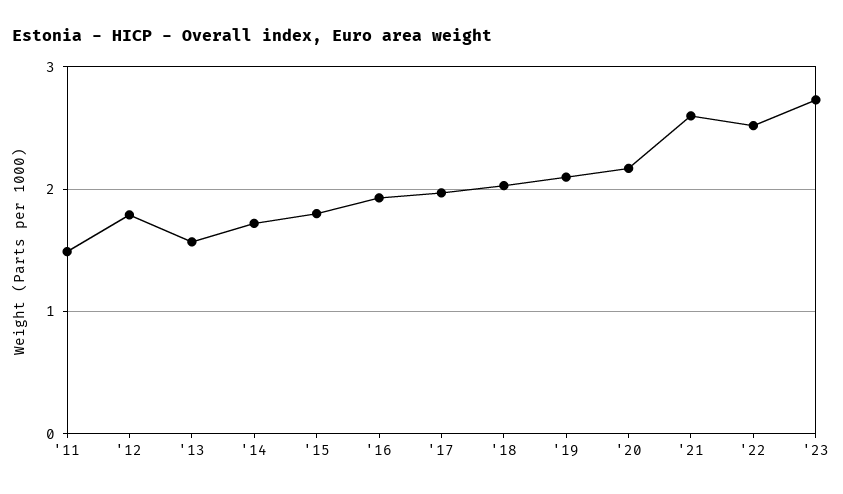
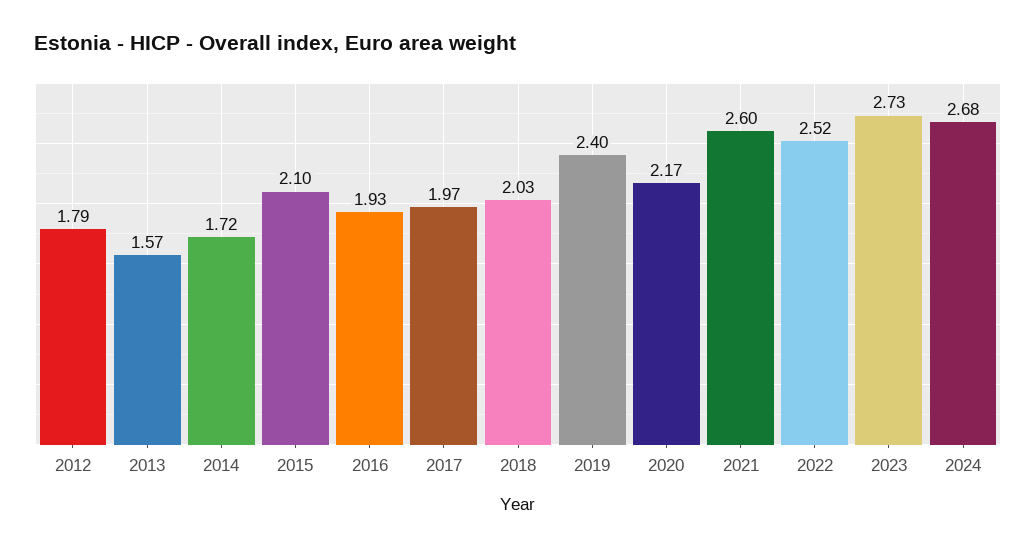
'11: 1.5 -> none
'15: 1.8 -> 2.1
'19: 2.1 -> 2.4
2024: none -> 2.68

